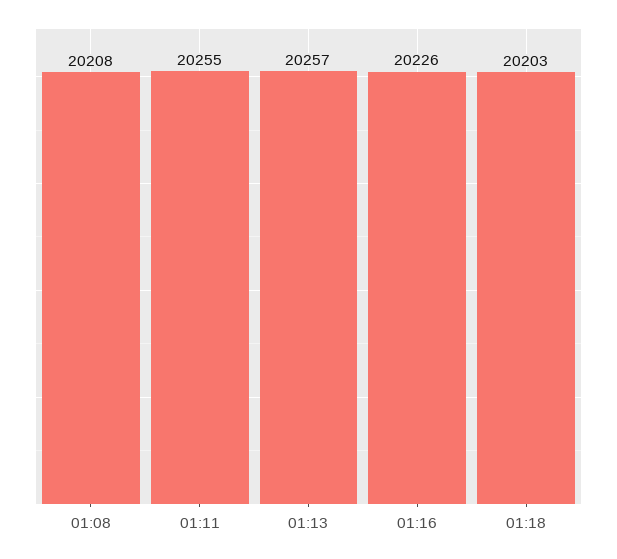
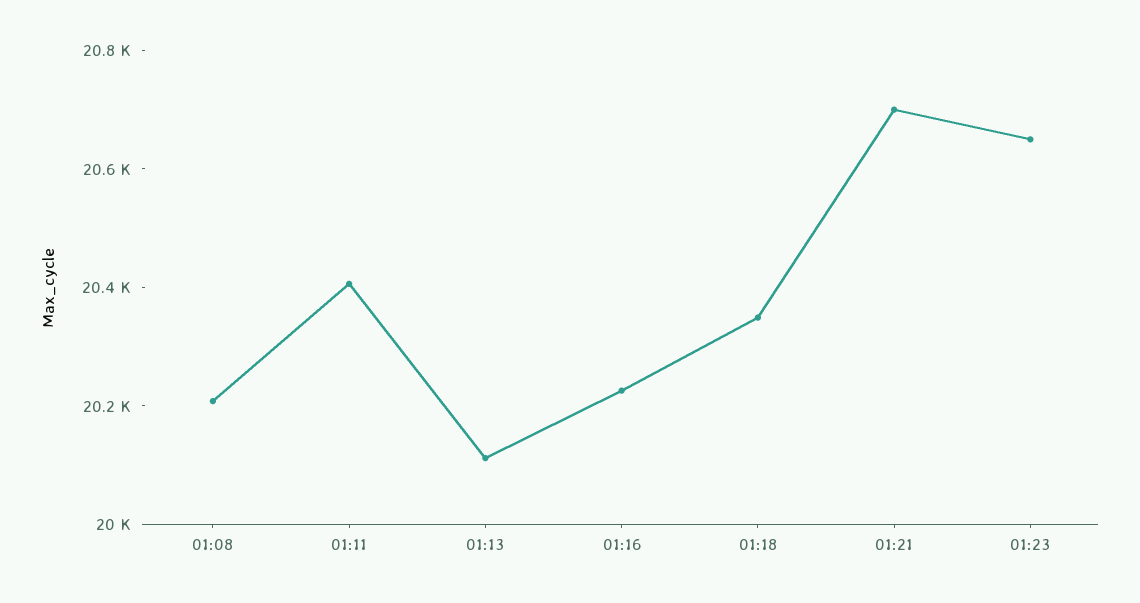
01:11: 20255 -> 20400
01:13: 20257 -> 20100
01:18: 20203 -> 20350
01:21: none -> 20700
01:23: none -> 20650

